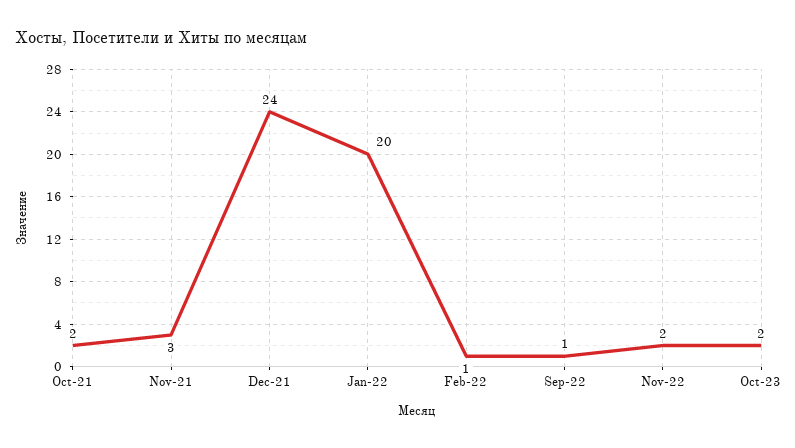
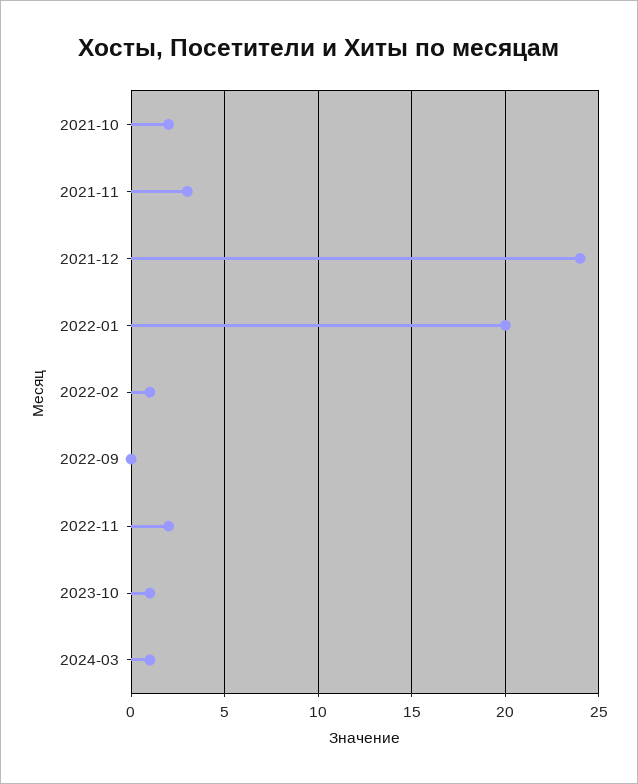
Sep-22: 1 -> 0
Oct-23: 2 -> 1
2024-03: none -> 1

